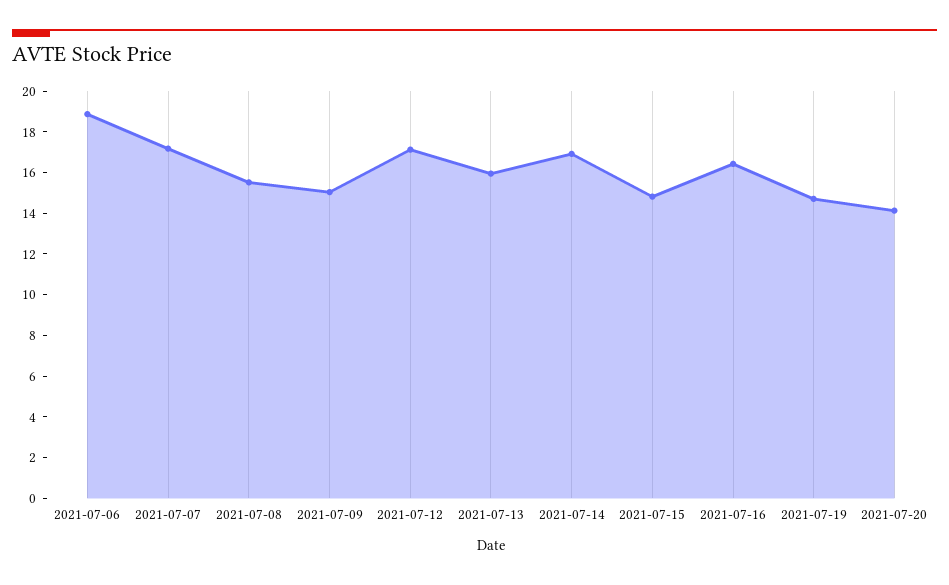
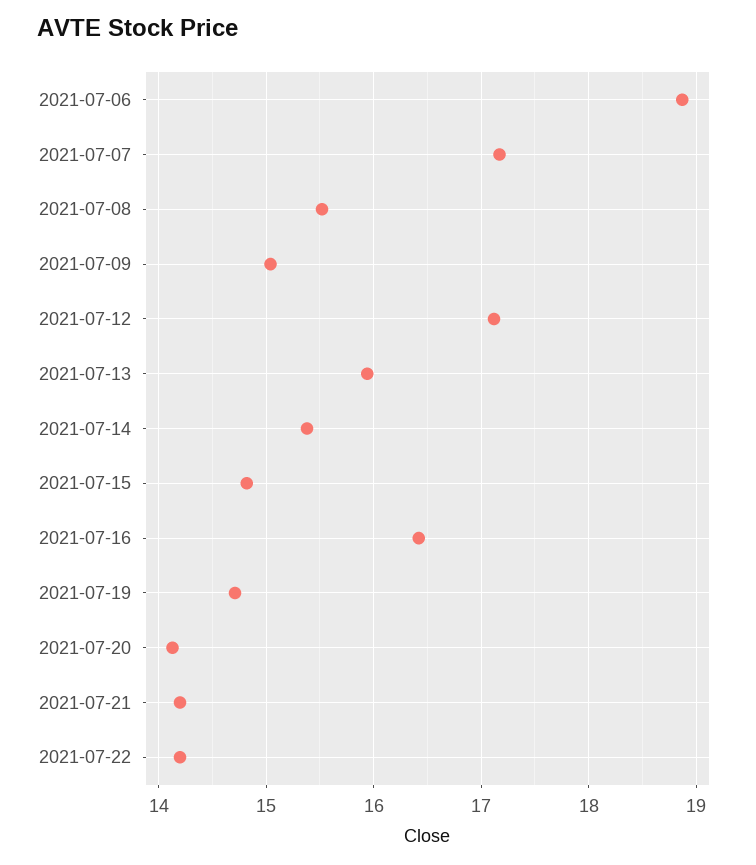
2021-07-14: 17 -> 15.4
2021-07-21: none -> 14.2
2021-07-22: none -> 14.2

